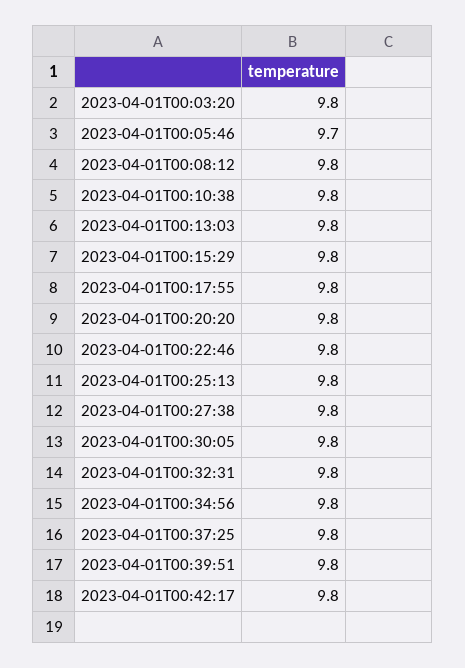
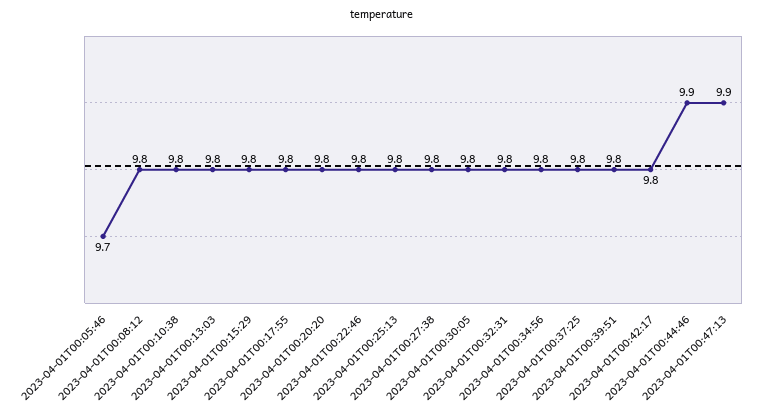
2023-04-01T00:03:20: 9.8 -> none
2023-04-01T00:44:46: none -> 9.9
2023-04-01T00:47:13: none -> 9.9

